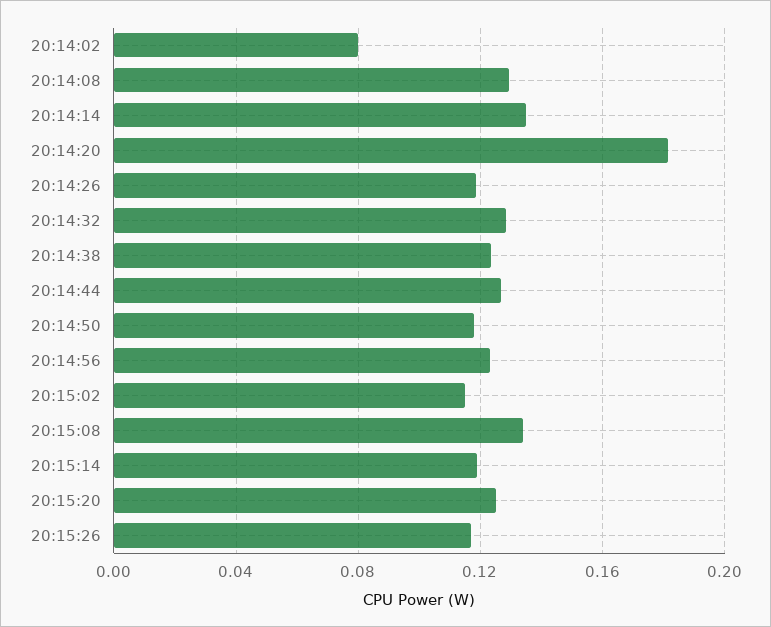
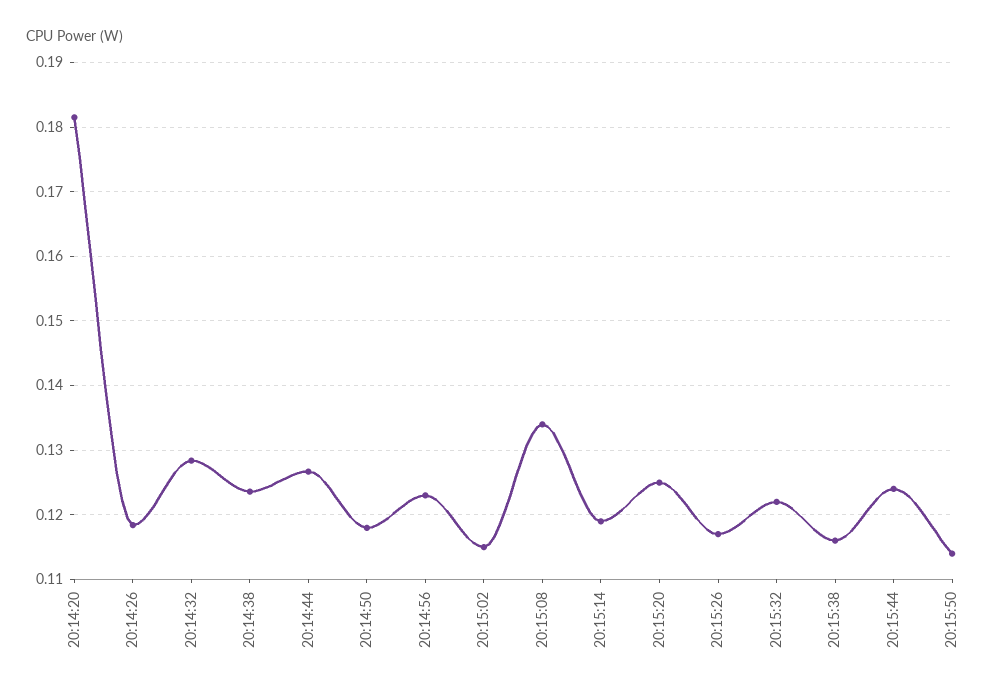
20:14:02: 0.08 -> none
20:14:08: 0.13 -> none
20:14:14: 0.135 -> none
20:15:32: none -> 0.122
20:15:38: none -> 0.116
20:15:44: none -> 0.124
20:15:50: none -> 0.114

